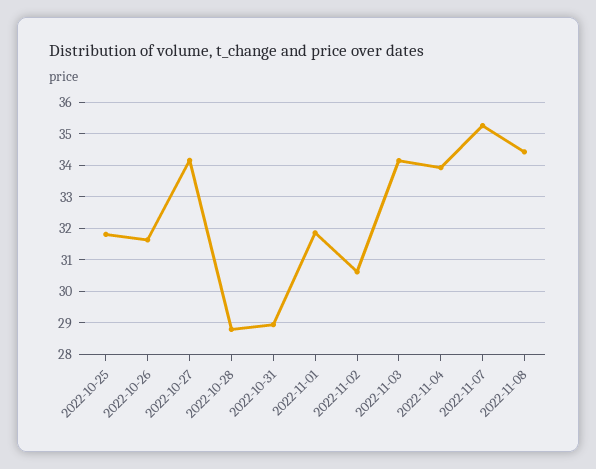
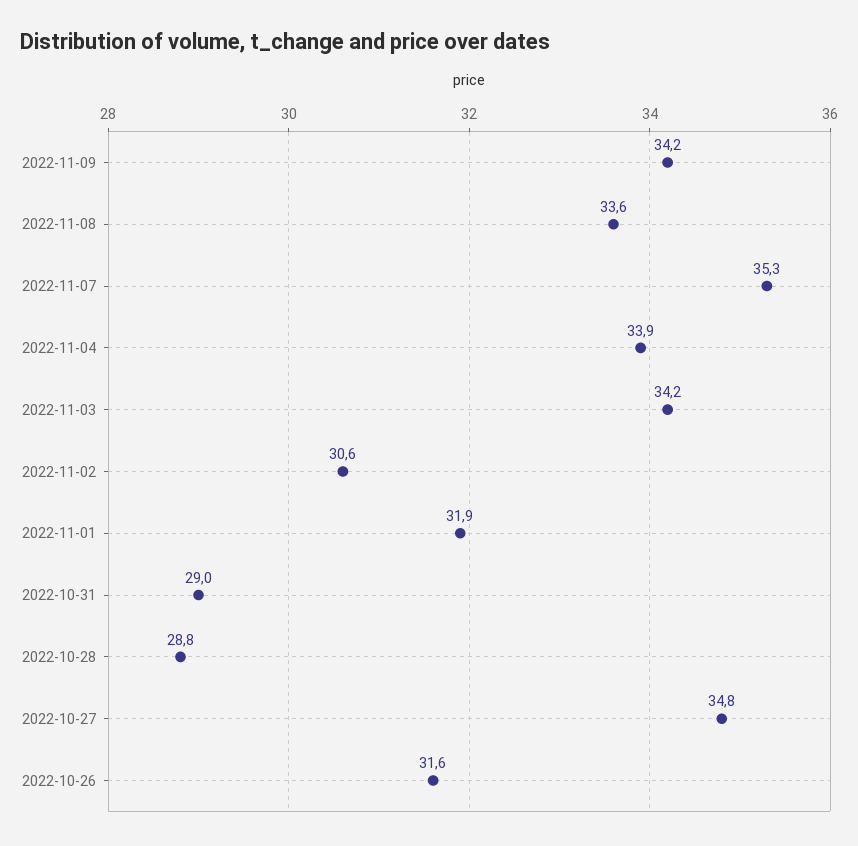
2022-10-25: 31.8 -> none
2022-10-27: 34.2 -> 34.8
2022-11-08: 34.4 -> 33.6
2022-11-09: none -> 34.2

